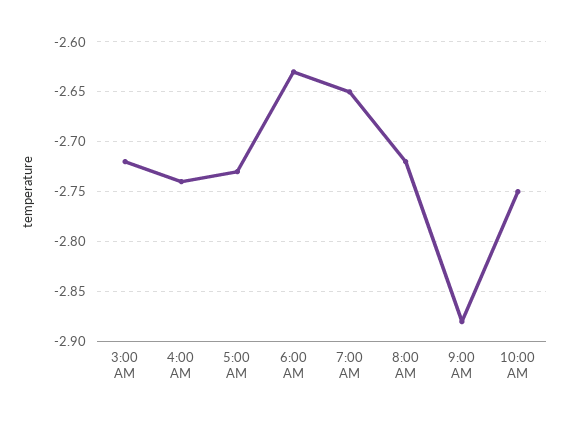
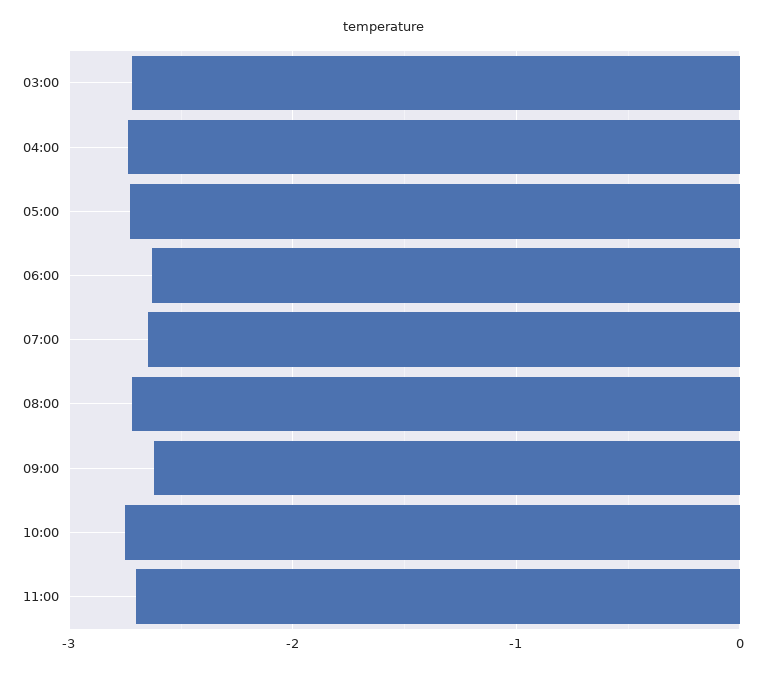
9:00 AM: -2.88 -> -2.6
11:00: none -> -2.7

